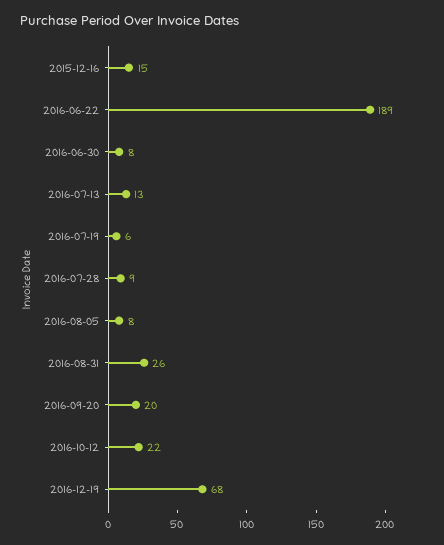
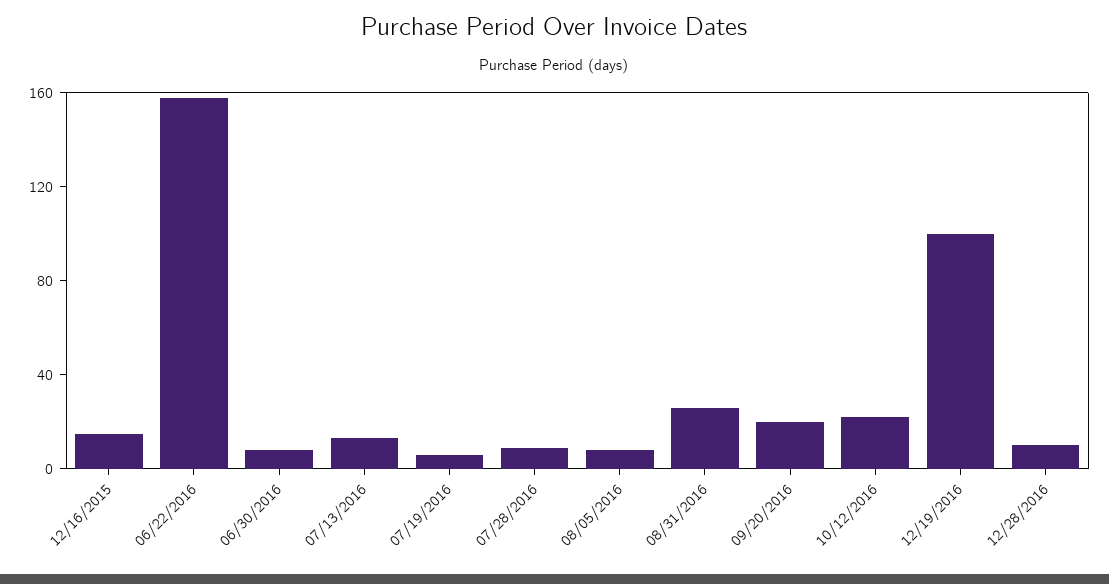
2016-06-22: 189 -> 160
2016-12-19: 68 -> 100
12/28/2016: none -> 10

